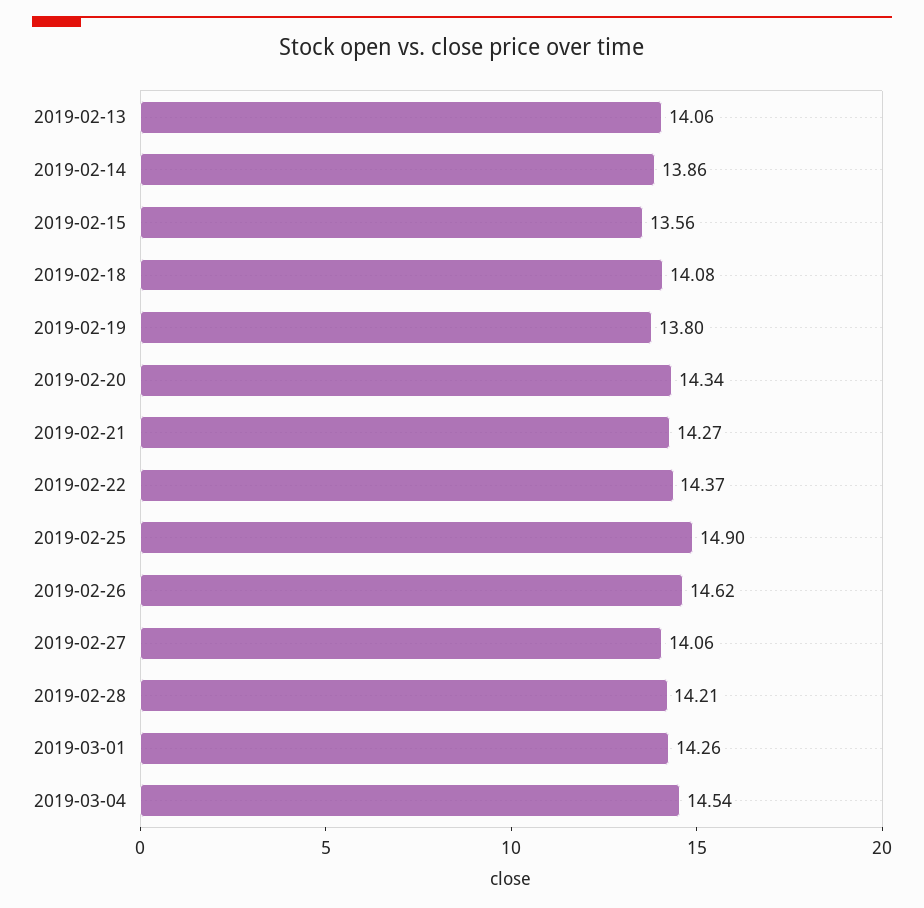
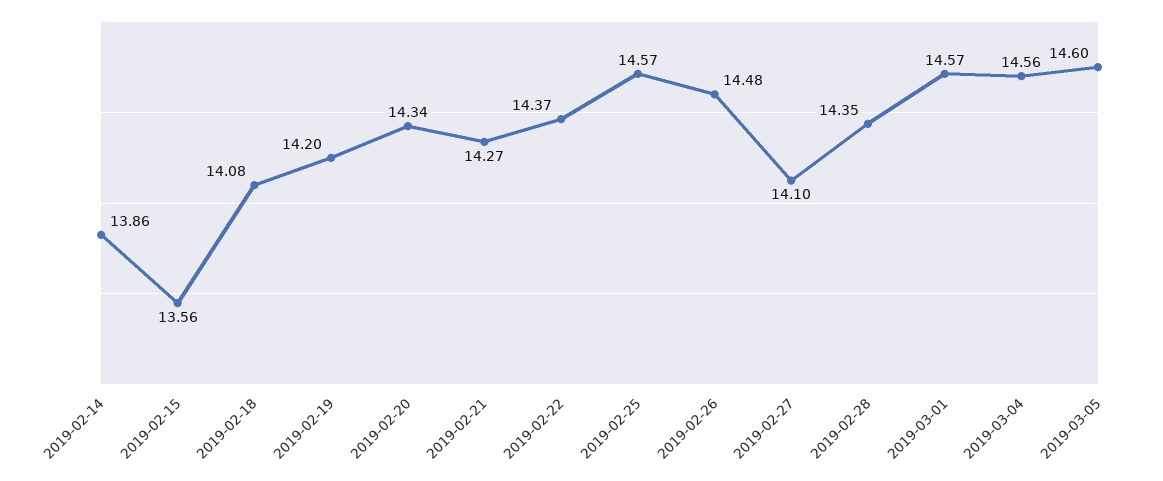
2019-02-13: 14.06 -> none
2019-02-19: 13.8 -> 14.2
2019-02-25: 14.9 -> 14.57
2019-02-26: 14.62 -> 14.48
2019-02-27: 14.06 -> 14.1
2019-02-28: 14.21 -> 14.35
2019-03-01: 14.26 -> 14.57
2019-03-04: 14.54 -> 14.56
2019-03-05: none -> 14.6

